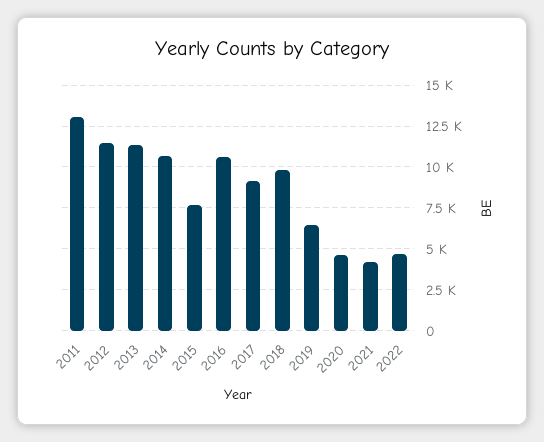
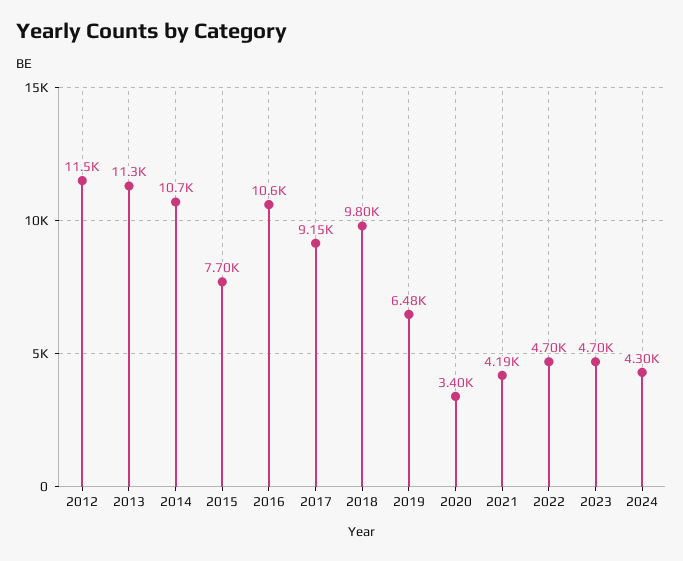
2011: 13000 -> none
2020: 4500 -> 3400
2023: none -> 4700
2024: none -> 4300

